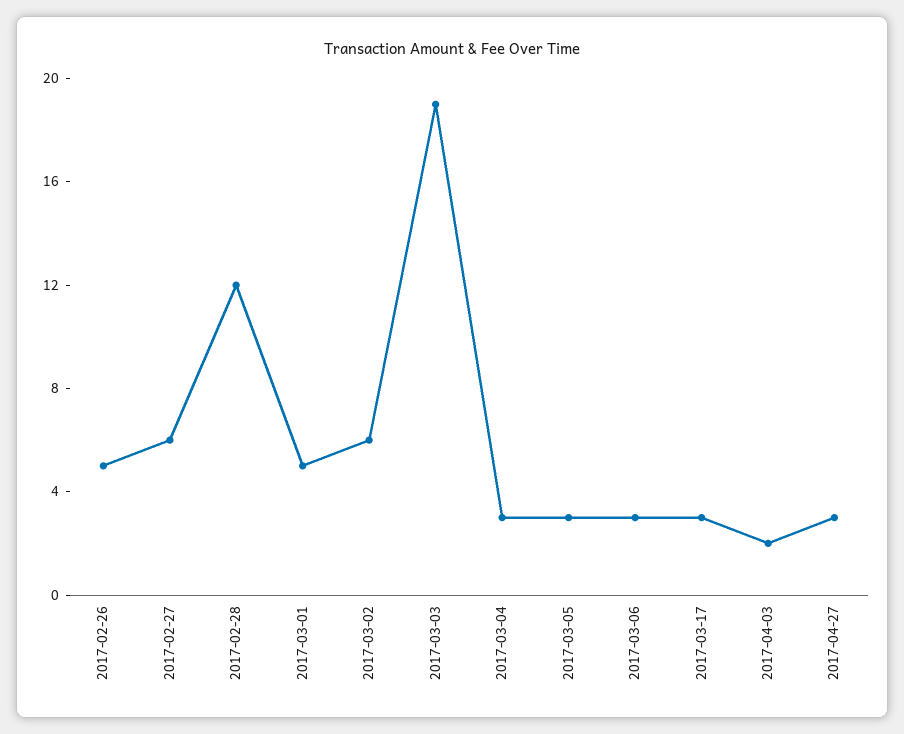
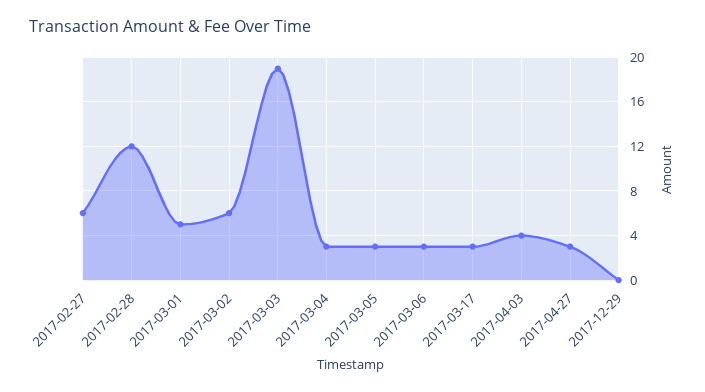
2017-02-26: 5 -> none
2017-04-03: 2 -> 4
2017-12-29: none -> 0

